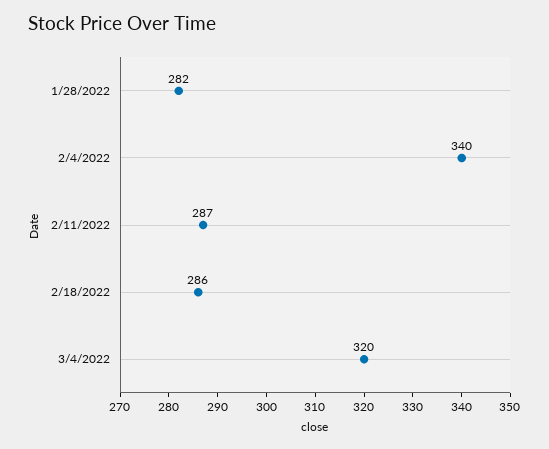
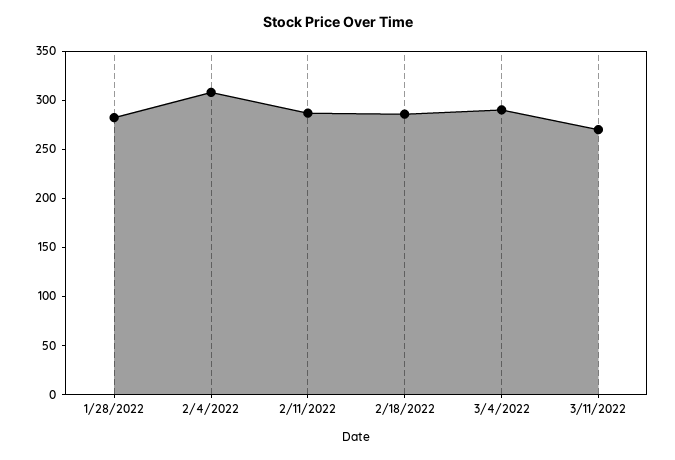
2/4/2022: 340 -> 310
3/4/2022: 320 -> 290
3/11/2022: none -> 270

